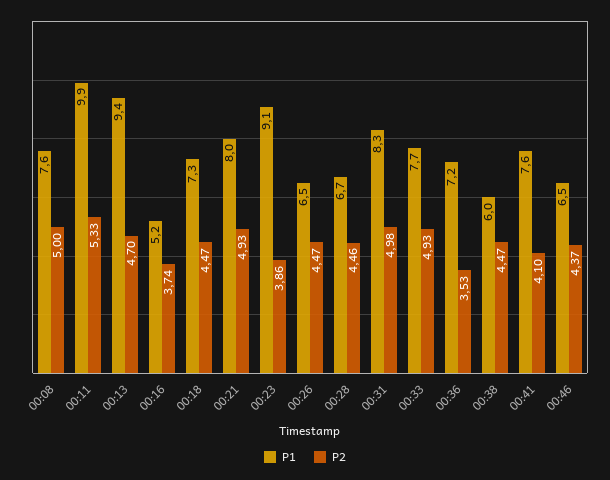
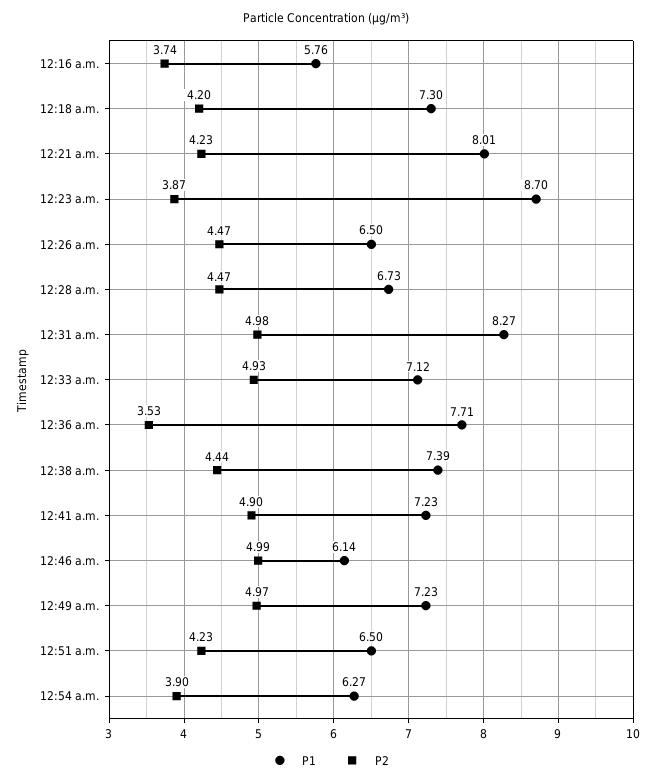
P1, 00:08: 7.6 -> none
P2, 00:08: 5 -> none
P1, 00:11: 9.9 -> none
P2, 00:11: 5.33 -> none
P1, 00:13: 9.4 -> none
P2, 00:13: 4.7 -> none
P1, 00:16: 5.2 -> 5.76
P2, 00:18: 4.47 -> 4.2
P2, 00:21: 4.93 -> 4.23
P1, 00:23: 9.1 -> 8.7
P2, 00:23: 3.86 -> 3.87
P2, 00:28: 4.46 -> 4.47
P1, 00:33: 7.7 -> 7.12
P1, 00:36: 7.2 -> 7.71
P1, 00:38: 6 -> 7.39
P2, 00:38: 4.47 -> 4.44
P1, 00:41: 7.6 -> 7.23
P2, 00:41: 4.1 -> 4.9
P1, 00:46: 6.5 -> 6.14
P2, 00:46: 4.37 -> 4.99
P1, 12:49 a.m.: none -> 7.23
P2, 12:49 a.m.: none -> 4.97
P1, 12:51 a.m.: none -> 6.5
P2, 12:51 a.m.: none -> 4.23
P1, 12:54 a.m.: none -> 6.27
P2, 12:54 a.m.: none -> 3.9

